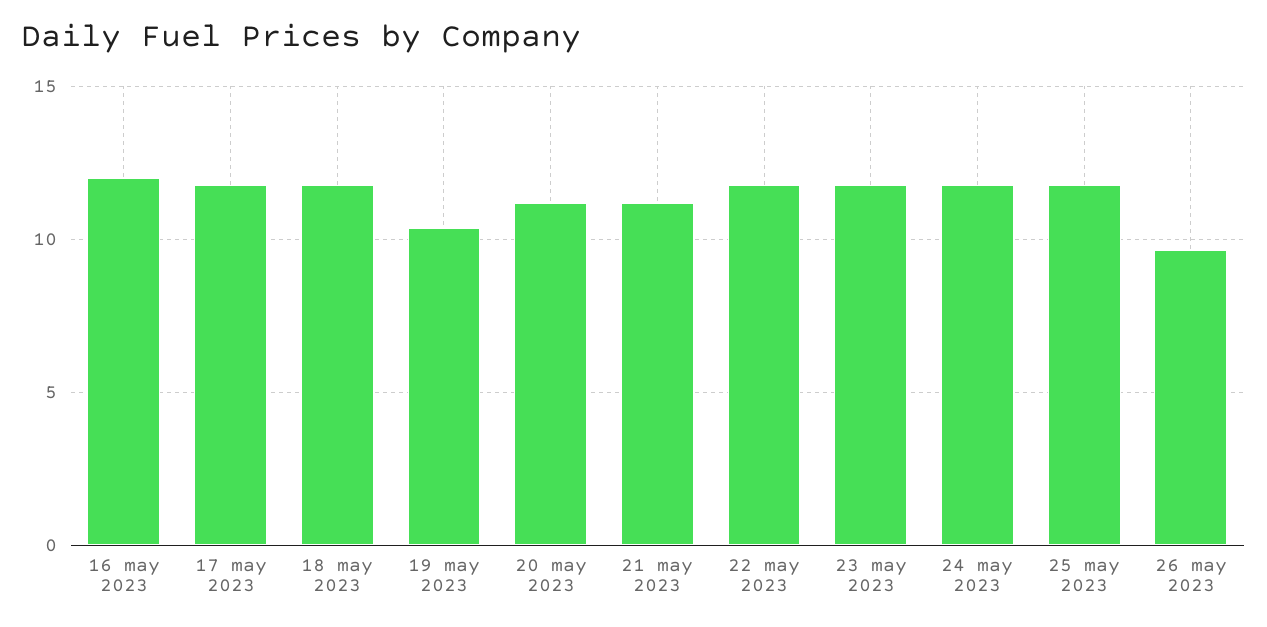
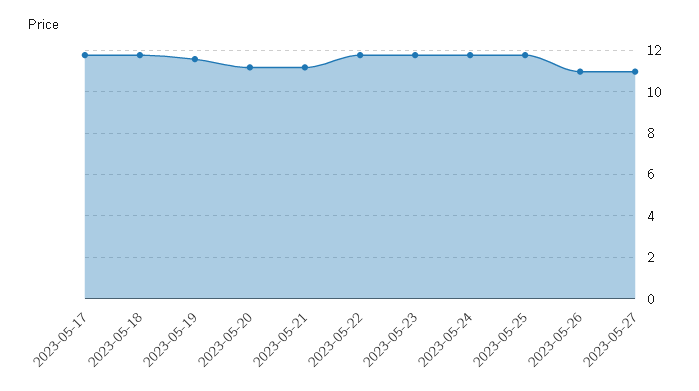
16 may 2023: 12 -> none
19 may 2023: 10.5 -> 11.5
26 may 2023: 9.5 -> 11
2023-05-27: none -> 11

